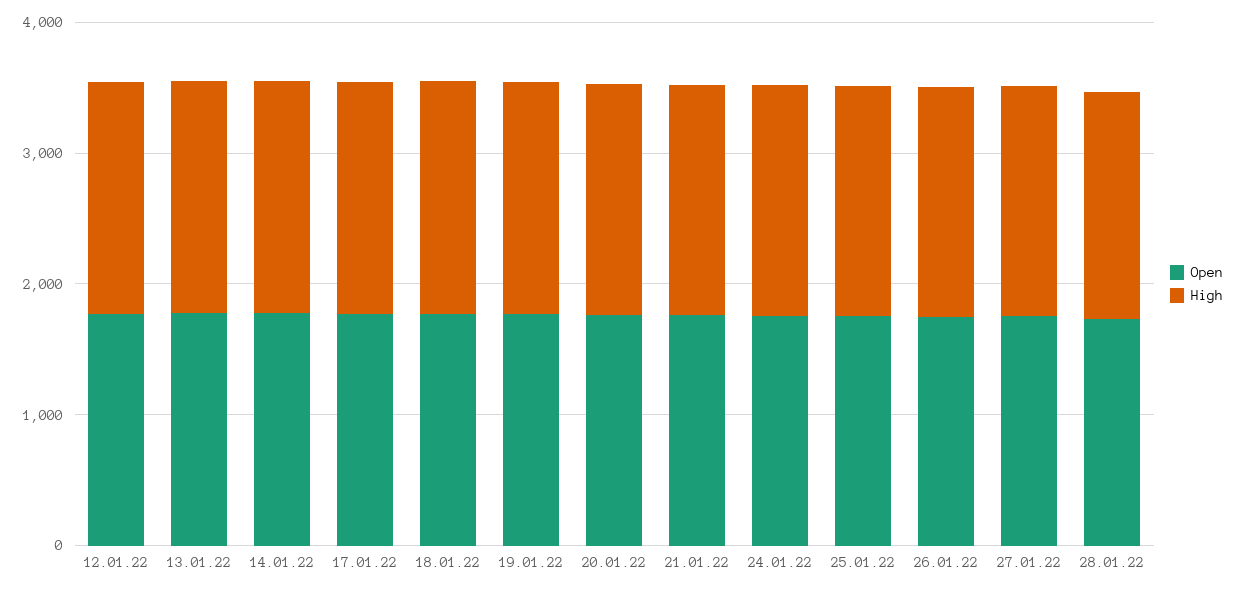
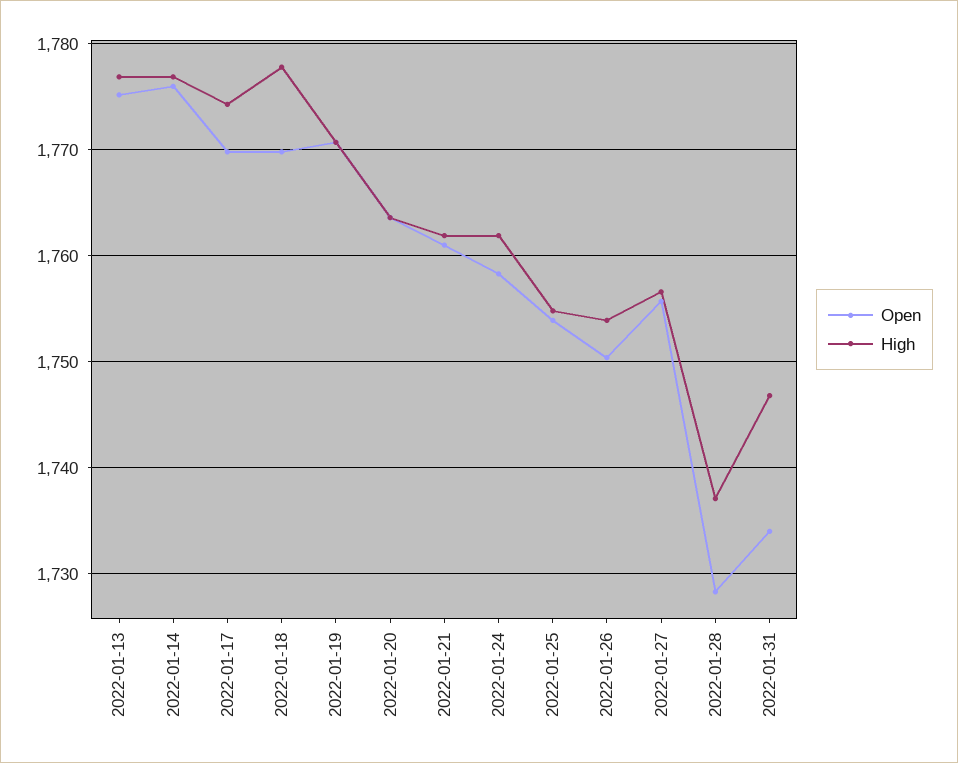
Open, 12.01.22: 1800 -> none
High, 12.01.22: 1800 -> none
Open, 2022-01-31: none -> 1734
High, 2022-01-31: none -> 1747

